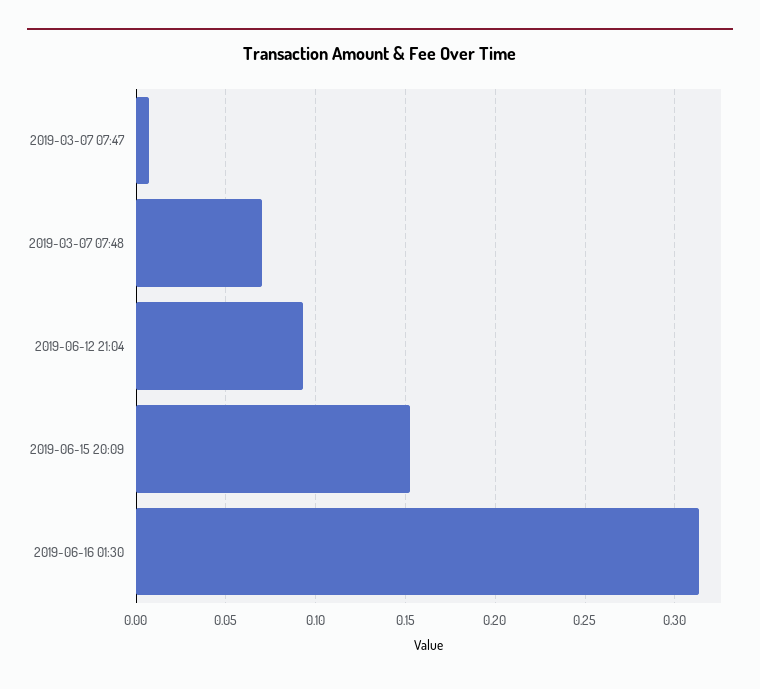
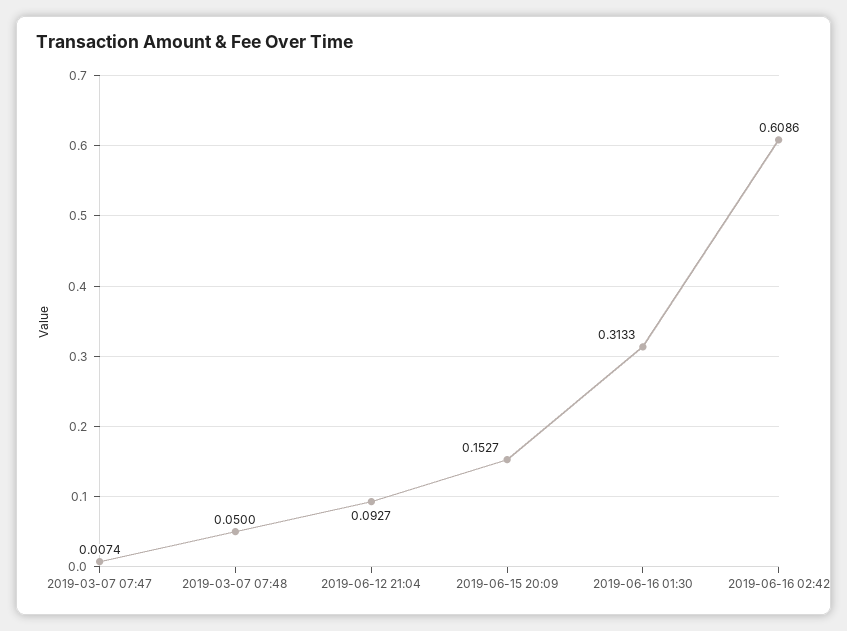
2019-03-07 07:48: 0.07 -> 0.05
2019-06-16 02:42: none -> 0.6086

